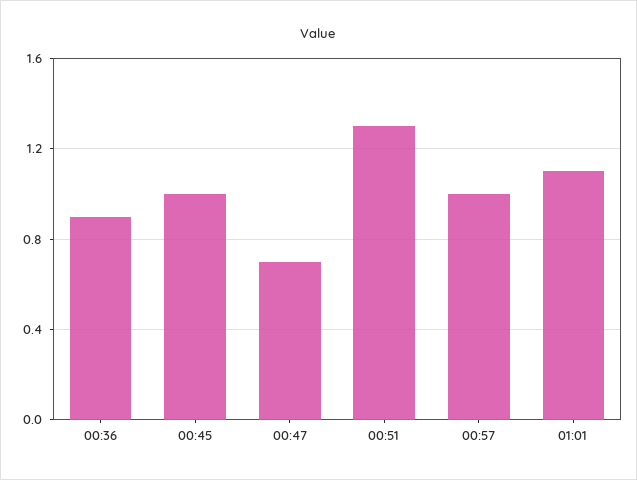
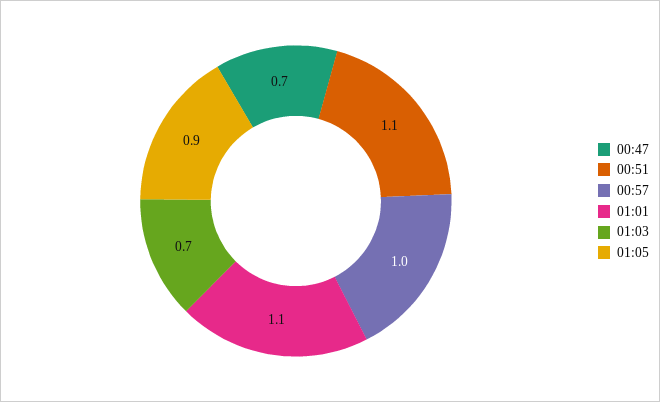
00:36: 0.9 -> none
00:45: 1 -> none
00:51: 1.3 -> 1.1
01:03: none -> 0.7
01:05: none -> 0.9

